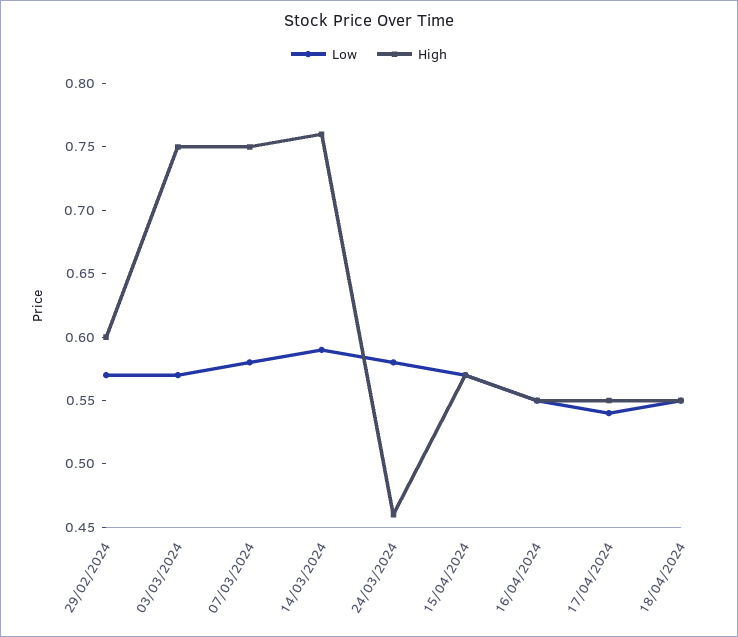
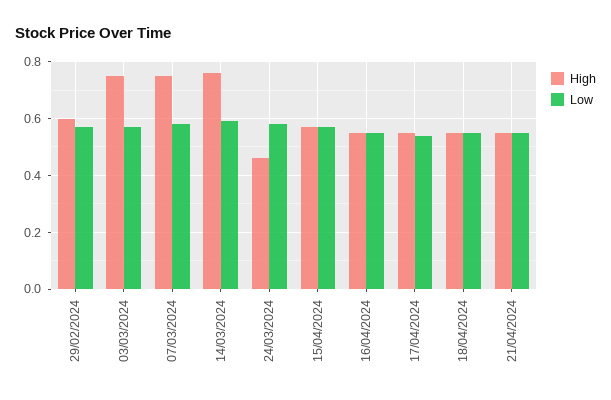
High, 21/04/2024: none -> 0.55
Low, 21/04/2024: none -> 0.55

